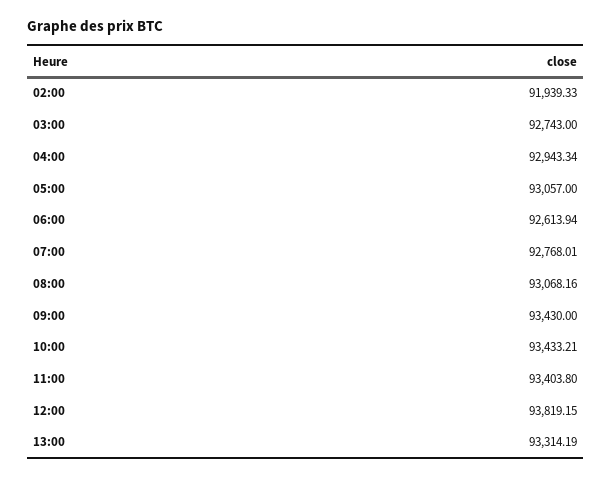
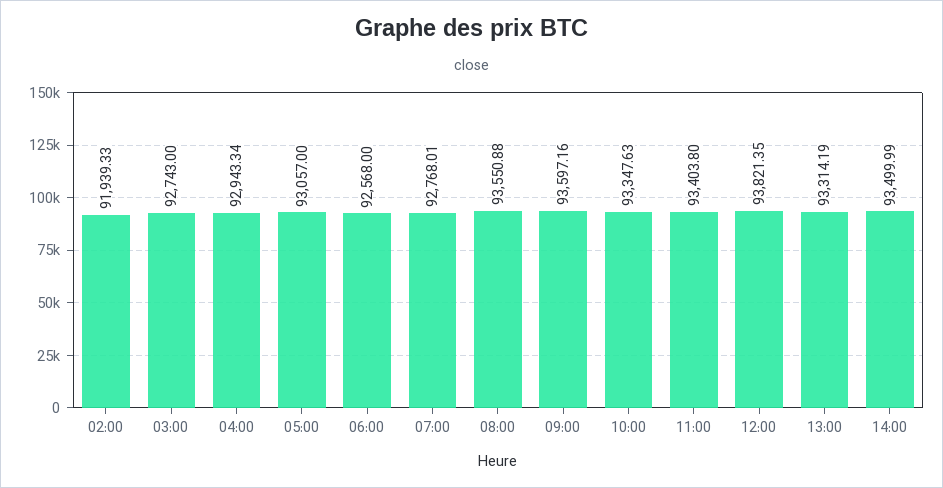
06:00: 92613.94 -> 92568
08:00: 93068.16 -> 93550.88
09:00: 93430 -> 93597.16
10:00: 93433.21 -> 93347.63
12:00: 93819.15 -> 93821.35
14:00: none -> 93499.99

